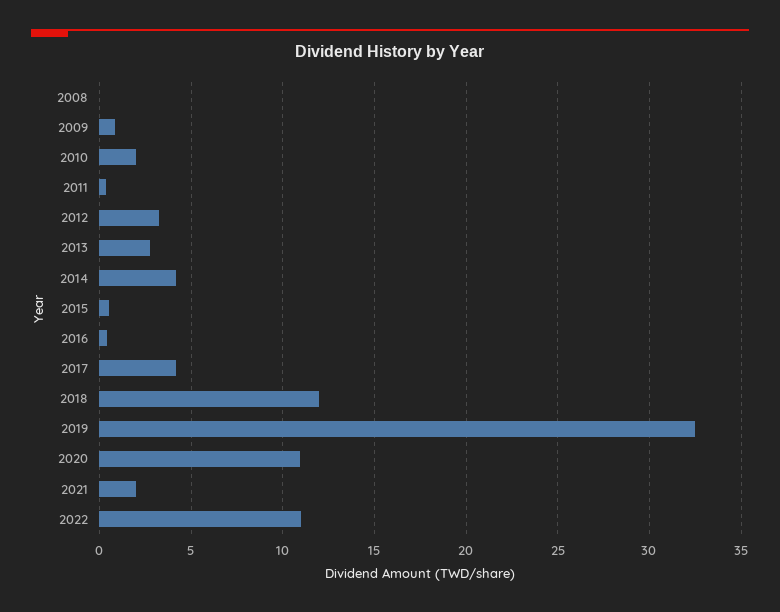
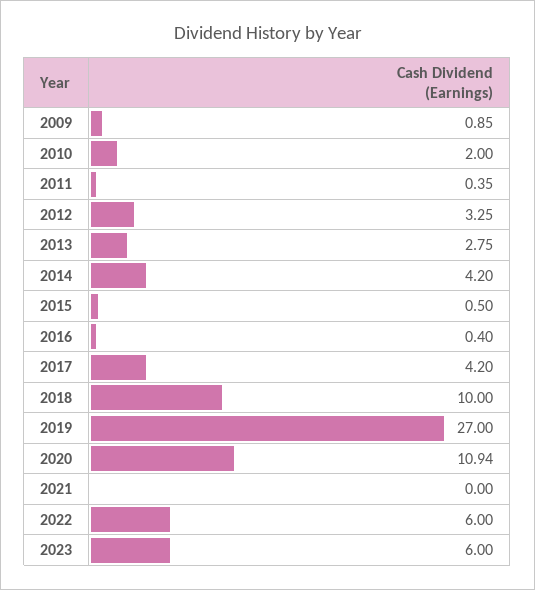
2008: 0 -> none
2018: 12 -> 10
2019: 32.5 -> 27
2021: 2 -> 0
2022: 11 -> 6
2023: none -> 6

